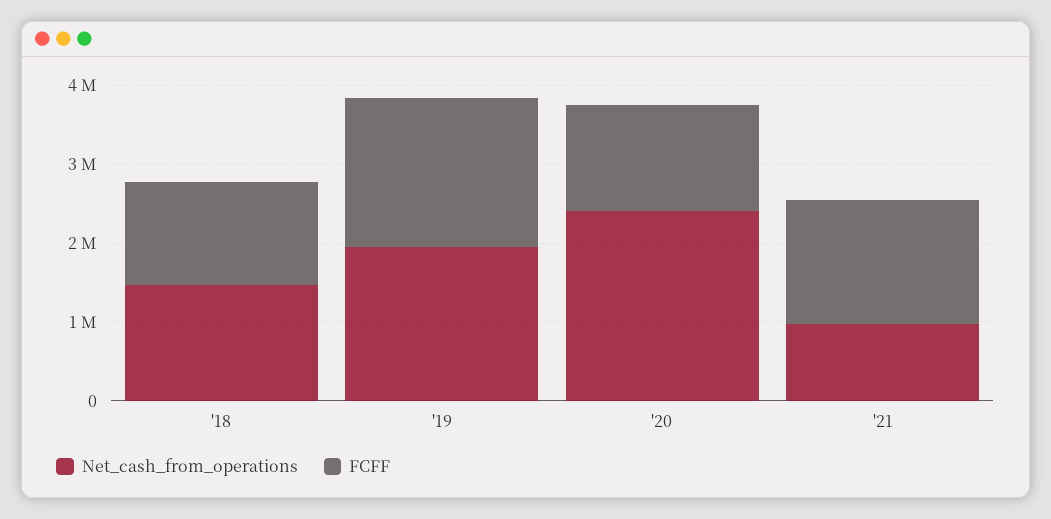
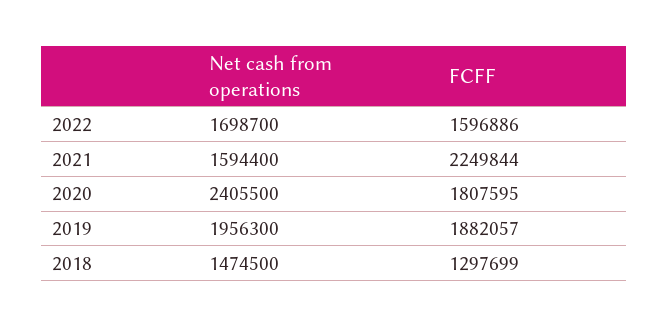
FCFF, '20: 1400000 -> 1807595
Net_cash_from_operations, '21: 1000000 -> 1594400
FCFF, '21: 1600000 -> 2249844
Net_cash_from_operations, 2022: none -> 1698700
FCFF, 2022: none -> 1596886

